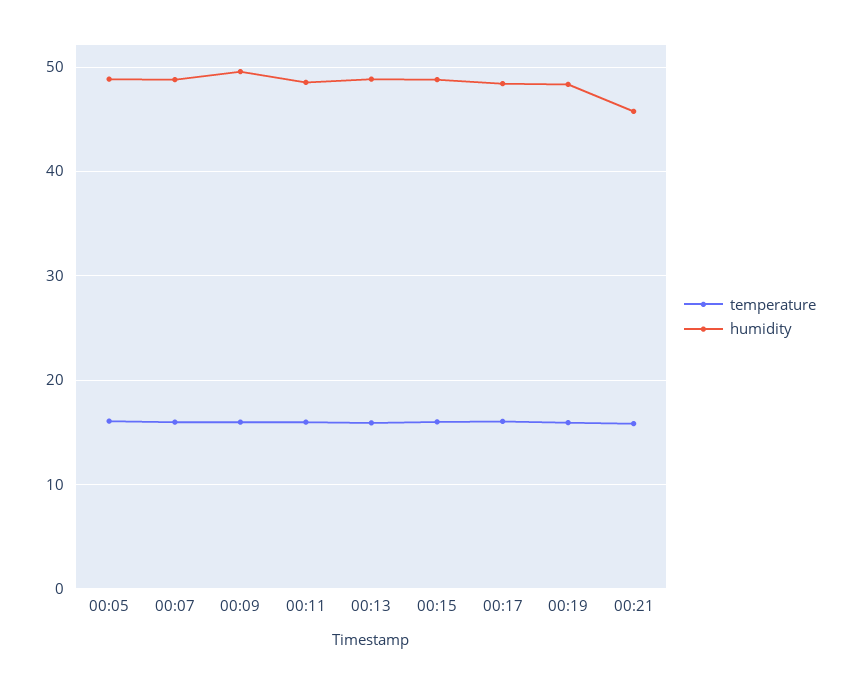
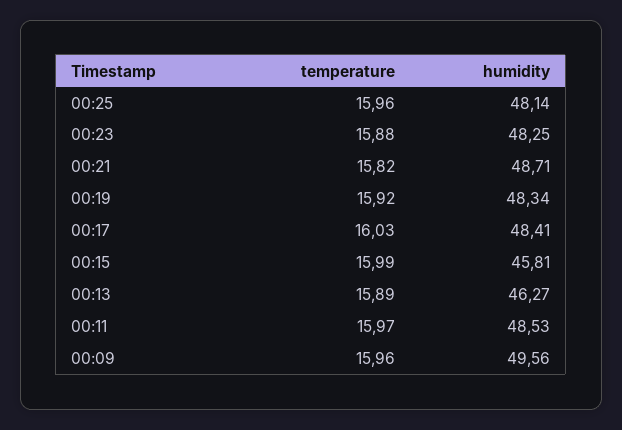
temperature, 00:05: 16 -> none
humidity, 00:05: 49 -> none
temperature, 00:07: 16 -> none
humidity, 00:07: 49 -> none
humidity, 00:13: 49 -> 46.27
humidity, 00:15: 49 -> 45.81
humidity, 00:21: 46 -> 48.71
temperature, 00:25: none -> 15.96
humidity, 00:25: none -> 48.14
temperature, 00:23: none -> 15.88
humidity, 00:23: none -> 48.25

